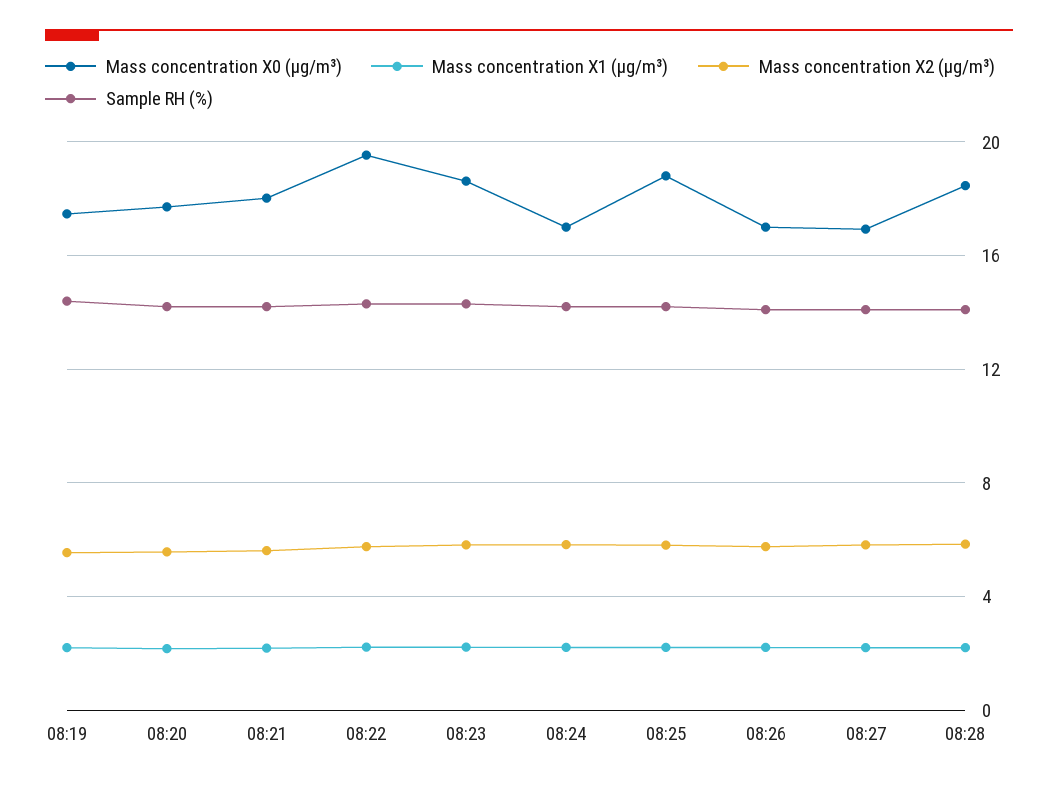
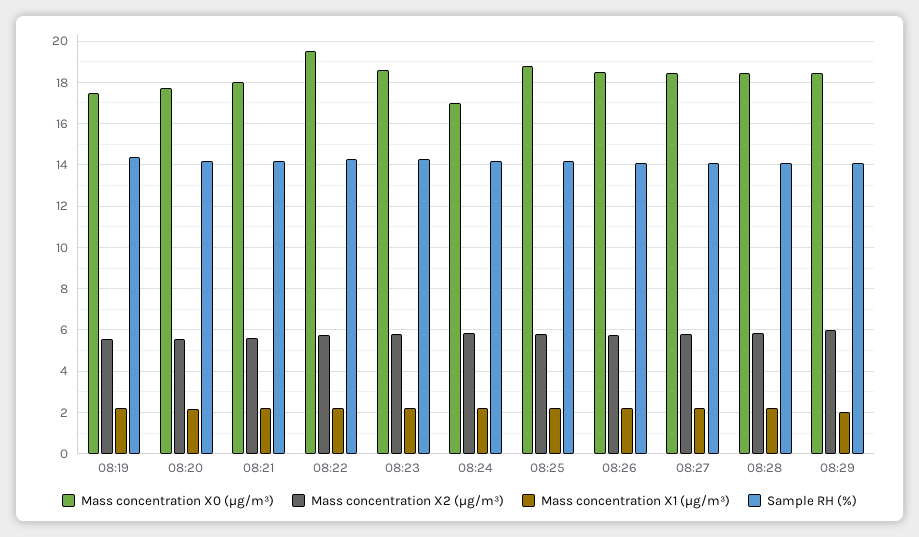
Mass concentration X0 (μg/m³), 08:26: 17 -> 18.5
Mass concentration X0 (μg/m³), 08:27: 17 -> 18.5
Mass concentration X0 (μg/m³), 08:29: none -> 18.5
Mass concentration X2 (μg/m³), 08:29: none -> 6
Mass concentration X1 (μg/m³), 08:29: none -> 2
Sample RH (%), 08:29: none -> 14

